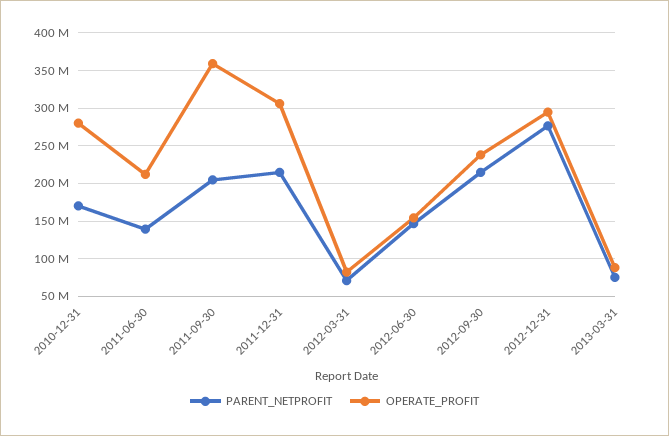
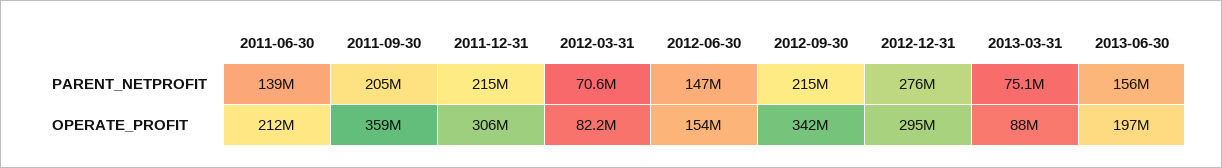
PARENT_NETPROFIT, 2010-12-31: 170000000 -> none
OPERATE_PROFIT, 2010-12-31: 280000000 -> none
OPERATE_PROFIT, 2012-09-30: 240000000 -> 342000000
PARENT_NETPROFIT, 2013-06-30: none -> 156000000
OPERATE_PROFIT, 2013-06-30: none -> 197000000

